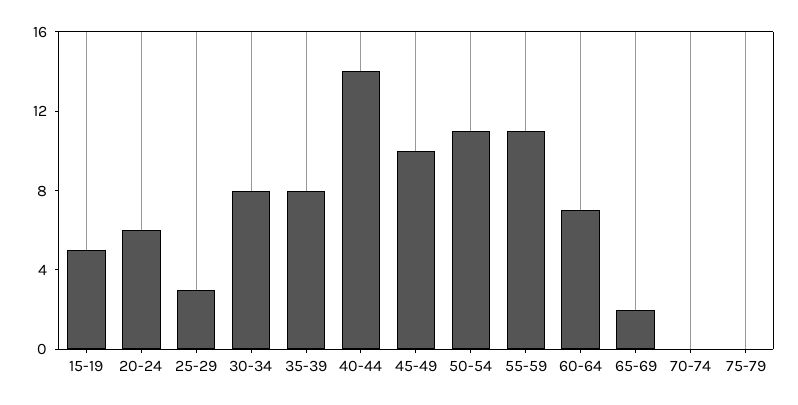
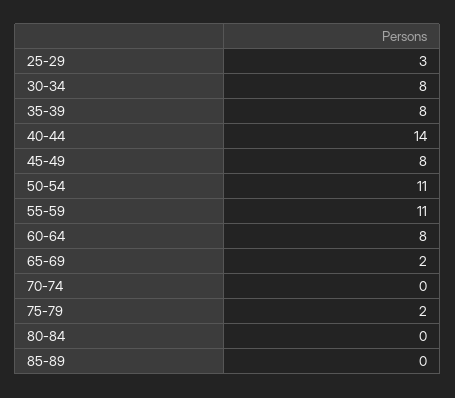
15-19: 5 -> none
20-24: 6 -> none
45-49: 10 -> 8
60-64: 7 -> 8
75-79: 0 -> 2
80-84: none -> 0
85-89: none -> 0

